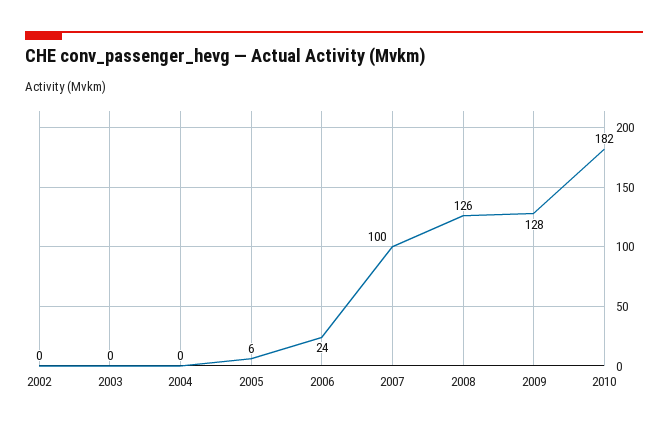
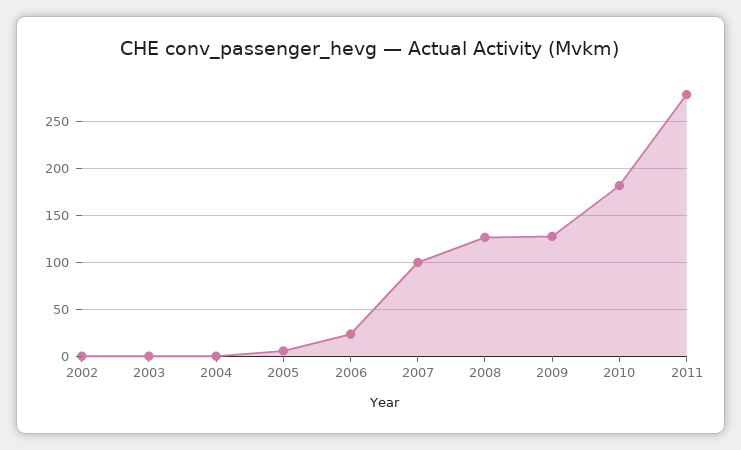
2011: none -> 280

